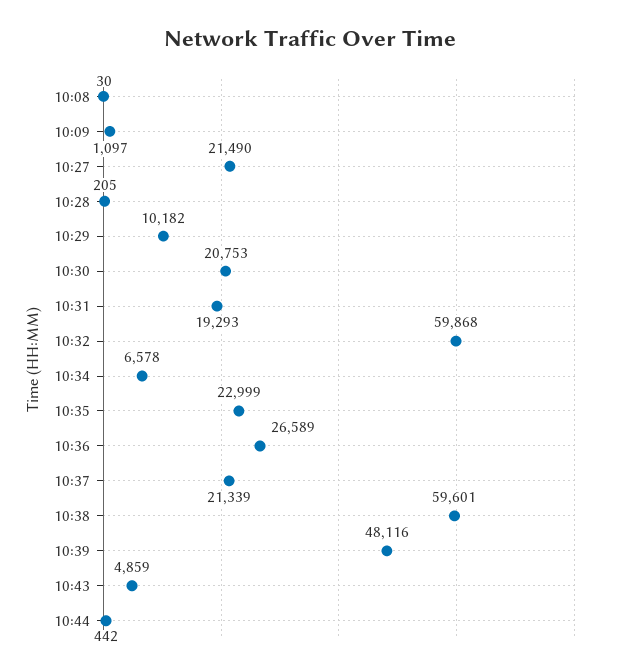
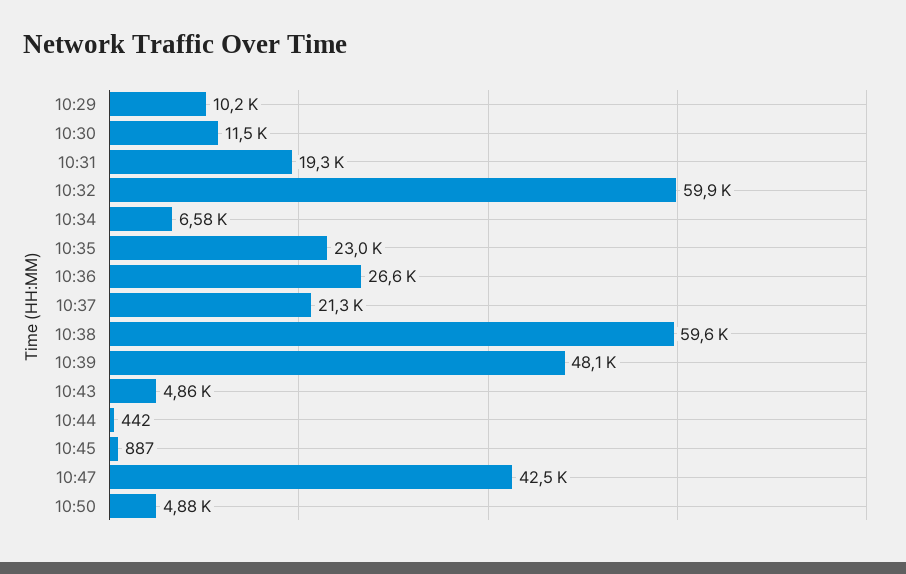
10:08: 30 -> none
10:09: 1097 -> none
10:27: 21490 -> none
10:28: 205 -> none
10:30: 20753 -> 11500
10:45: none -> 887
10:47: none -> 42500
10:50: none -> 4880

